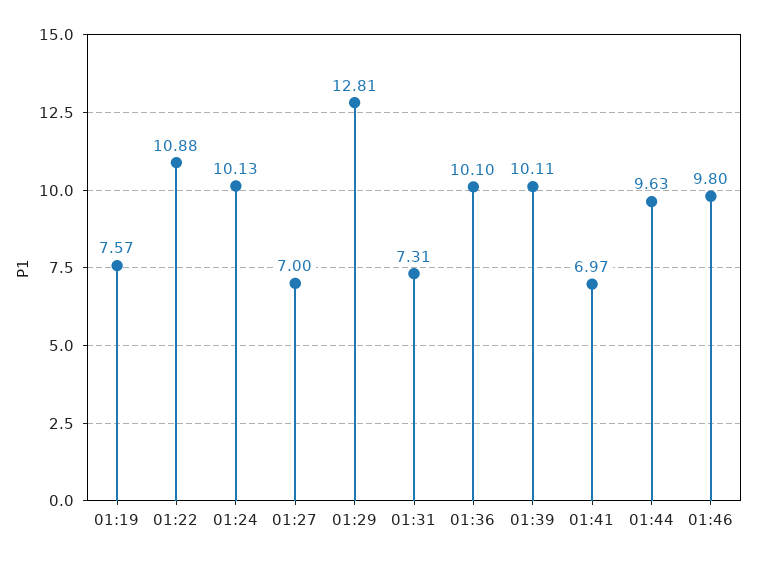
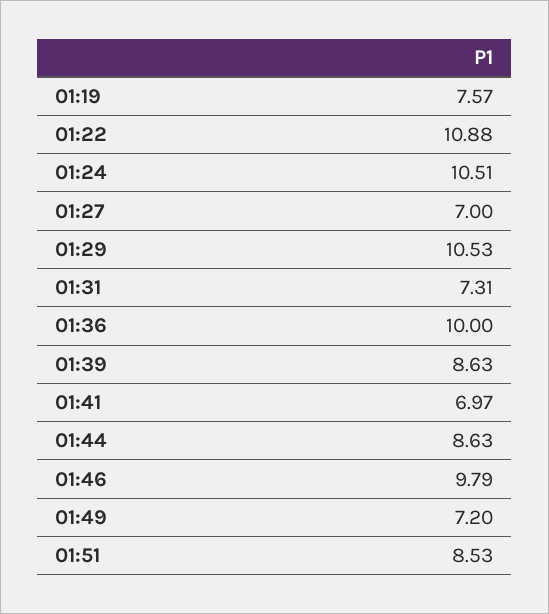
01:24: 10.13 -> 10.51
01:29: 12.81 -> 10.53
01:36: 10.1 -> 10
01:39: 10.11 -> 8.63
01:44: 9.63 -> 8.63
01:46: 9.8 -> 9.79
01:49: none -> 7.2
01:51: none -> 8.53

